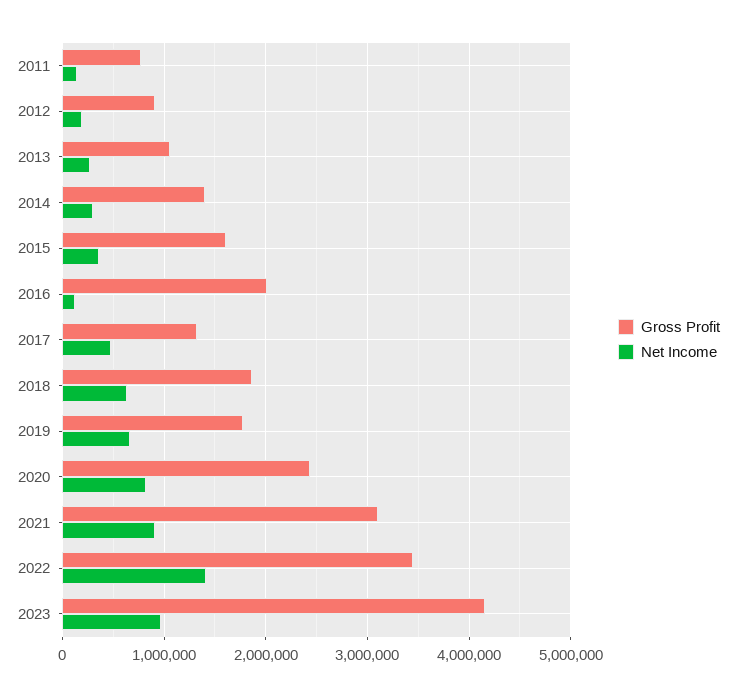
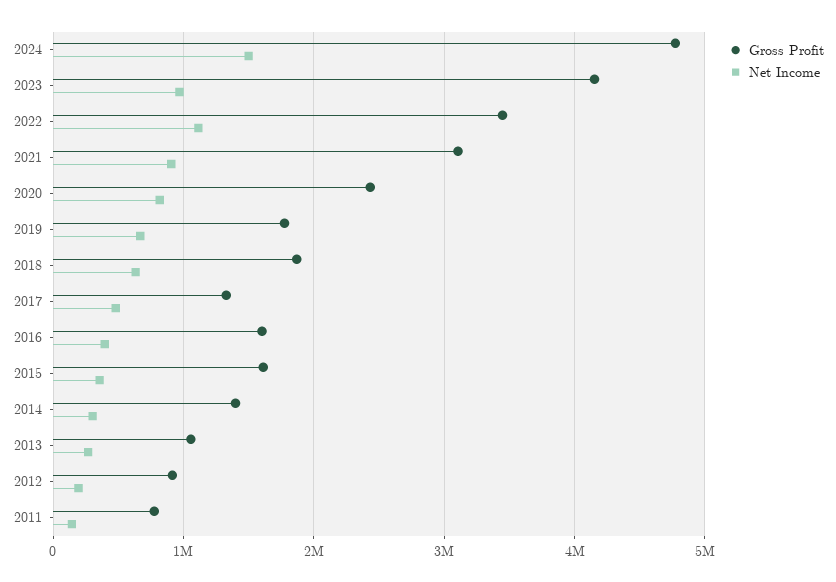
Gross Profit, 2016: 2000000 -> 1600000
Net Income, 2016: 100000 -> 400000
Net Income, 2022: 1400000 -> 1100000
Gross Profit, 2024: none -> 4800000
Net Income, 2024: none -> 1500000

